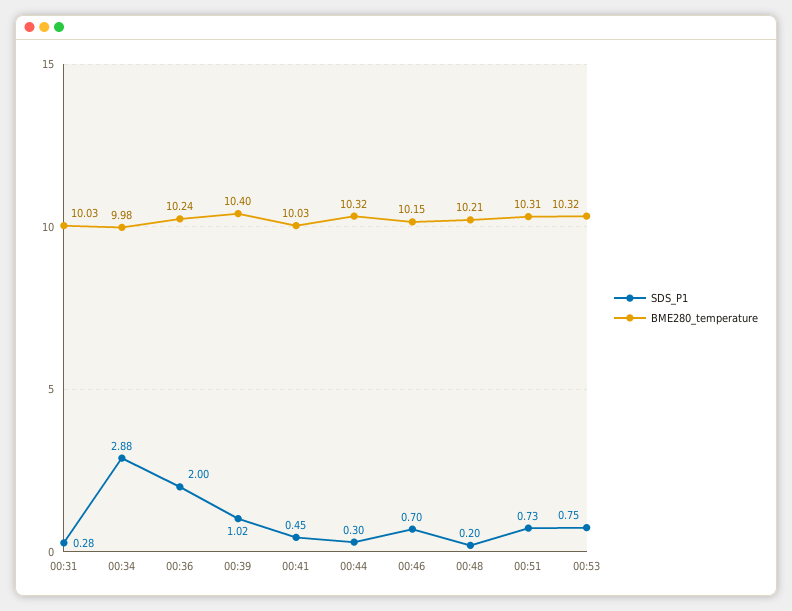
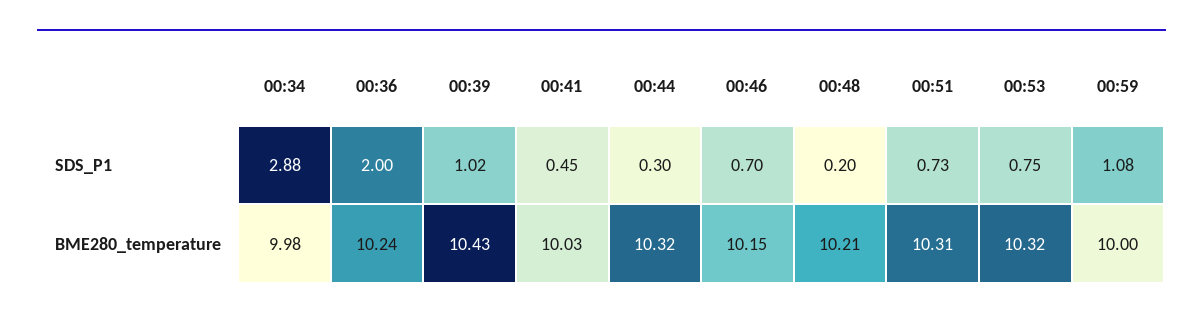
SDS_P1, 00:31: 0.28 -> none
BME280_temperature, 00:31: 10.03 -> none
BME280_temperature, 00:39: 10.4 -> 10.43
SDS_P1, 00:59: none -> 1.08
BME280_temperature, 00:59: none -> 10

